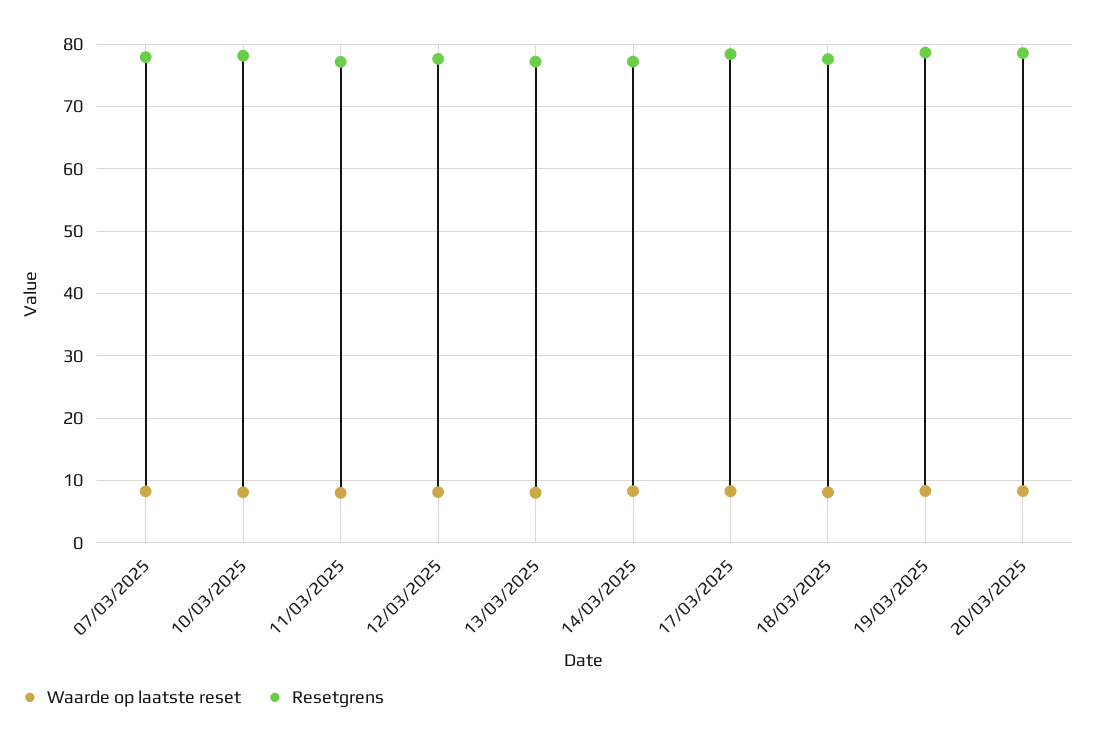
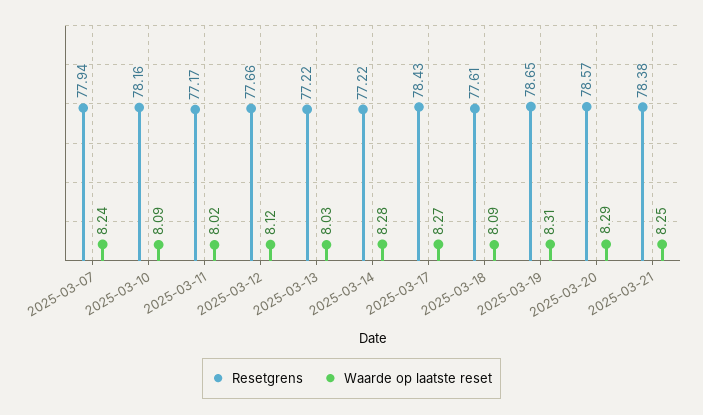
Resetgrens, 2025-03-21: none -> 78.38
Waarde op laatste reset, 2025-03-21: none -> 8.25

